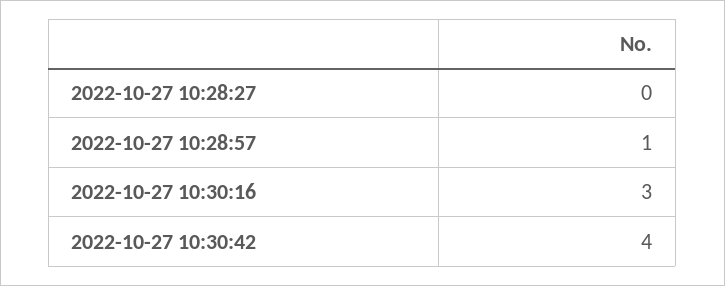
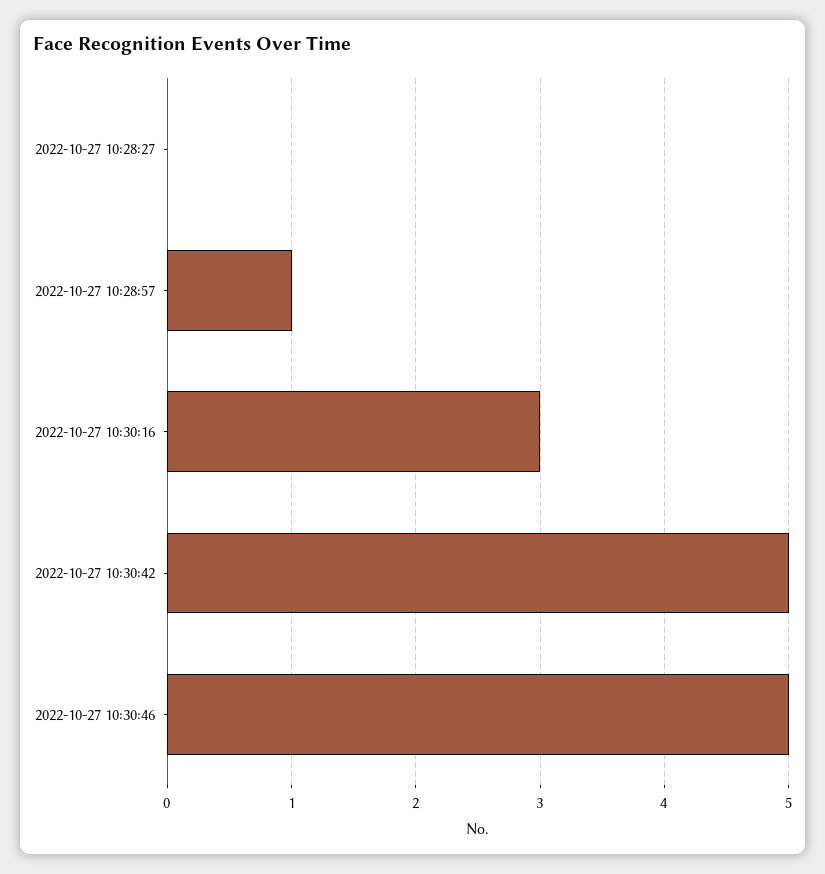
2022-10-27 10:30:42: 4 -> 5
2022-10-27 10:30:46: none -> 5

